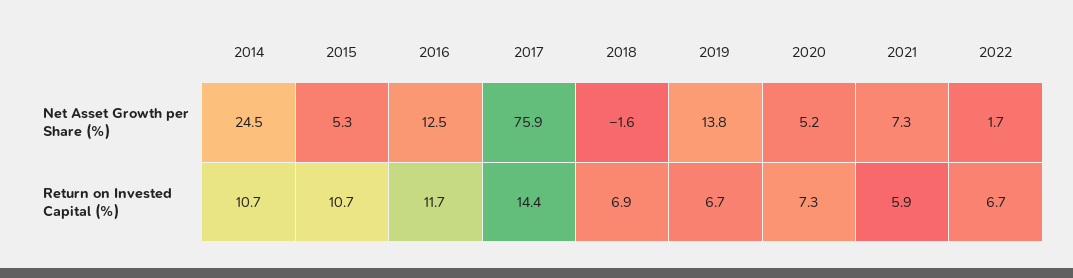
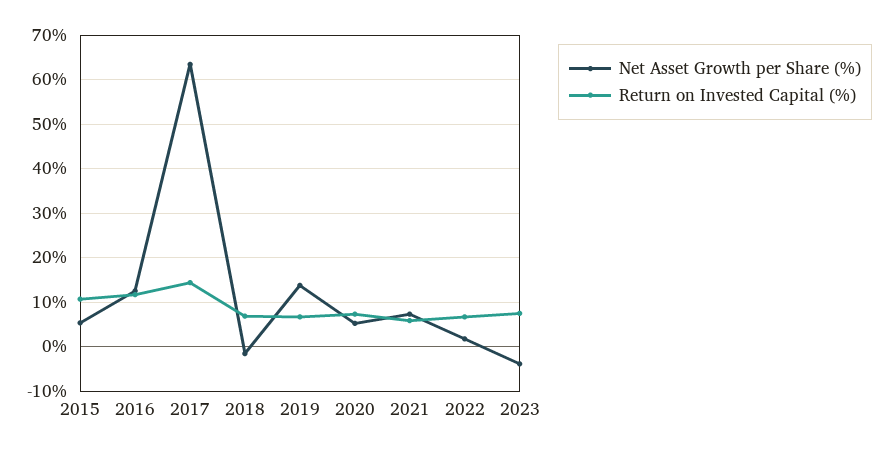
Net Asset Growth per Share (%), 2014: 24.5 -> none
Net Asset Growth per Share (%), 2017: 75.9 -> 64
Return on Invested Capital (%), 2014: 10.7 -> none
Net Asset Growth per Share (%), 2023: none -> -4
Return on Invested Capital (%), 2023: none -> 8

